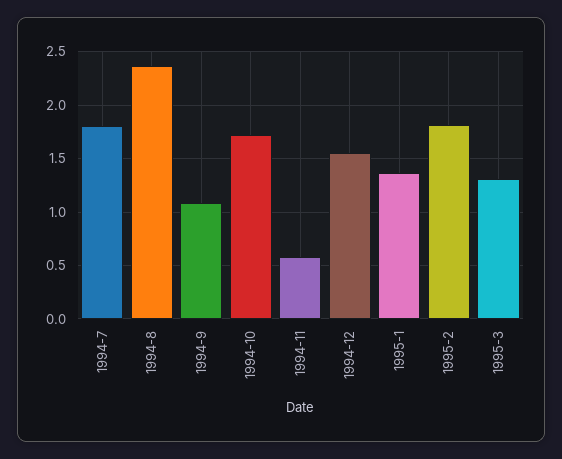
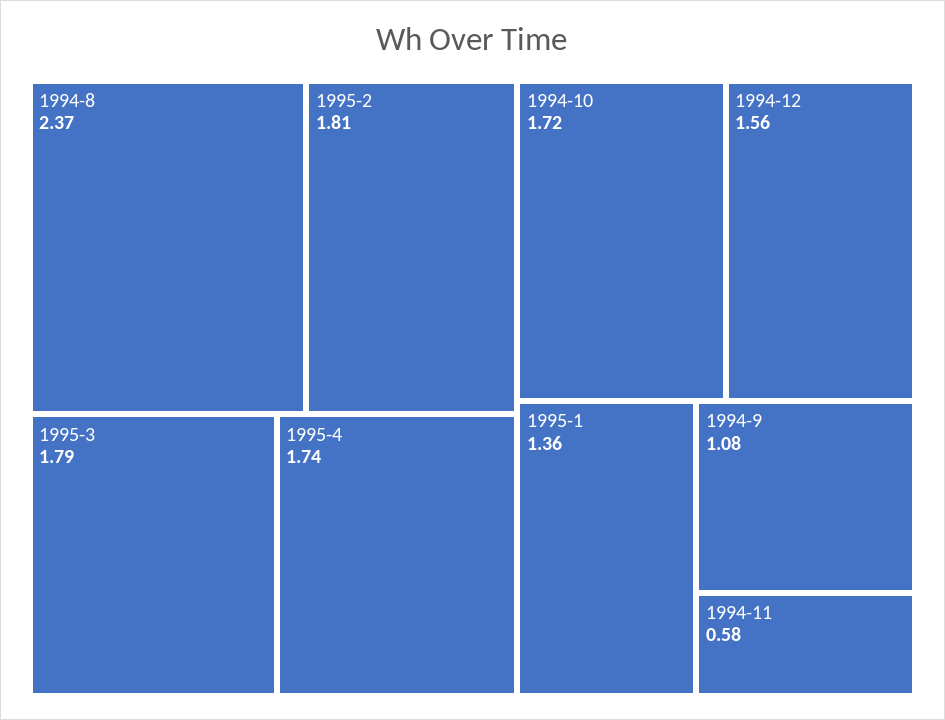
1994-7: 1.8 -> none
1995-3: 1.3 -> 1.79
1995-4: none -> 1.74

